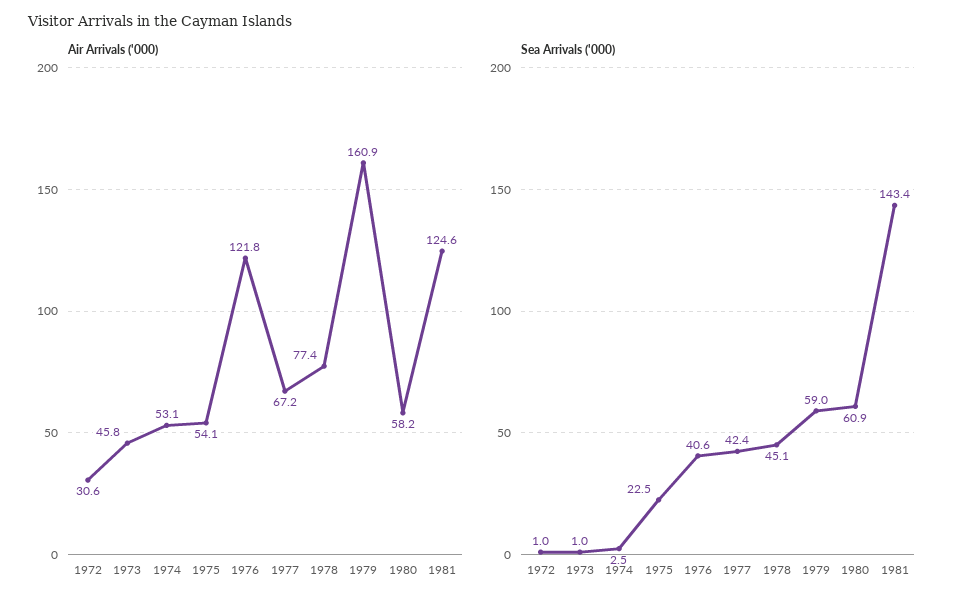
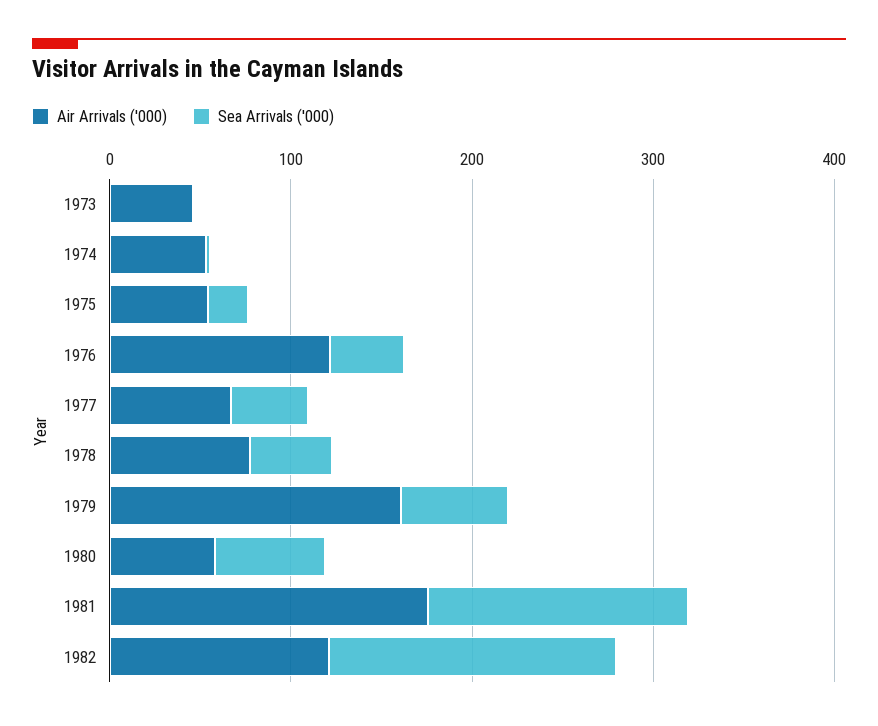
Air Arrivals ('000), 1972: 30.6 -> none
Air Arrivals ('000), 1981: 124.6 -> 180
Sea Arrivals ('000), 1972: 1 -> none
Air Arrivals ('000), 1982: none -> 120
Sea Arrivals ('000), 1982: none -> 160

